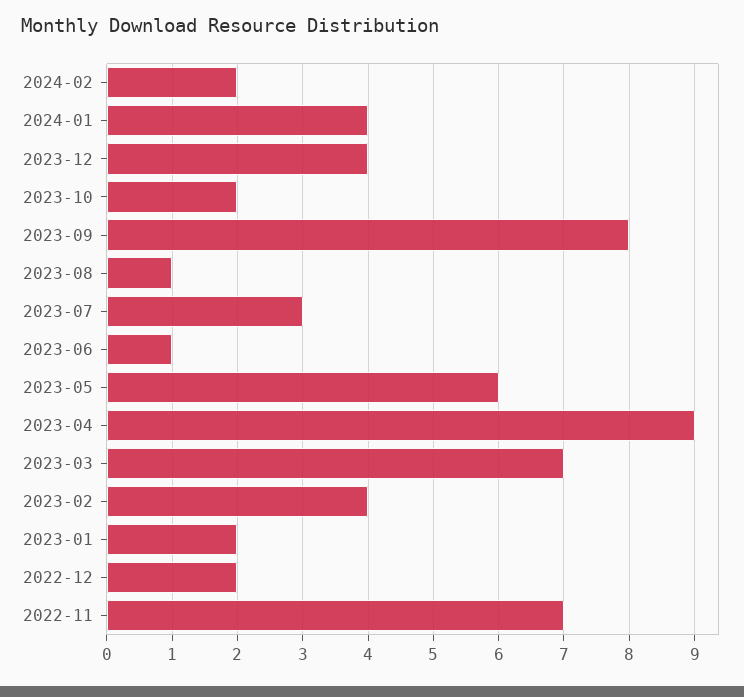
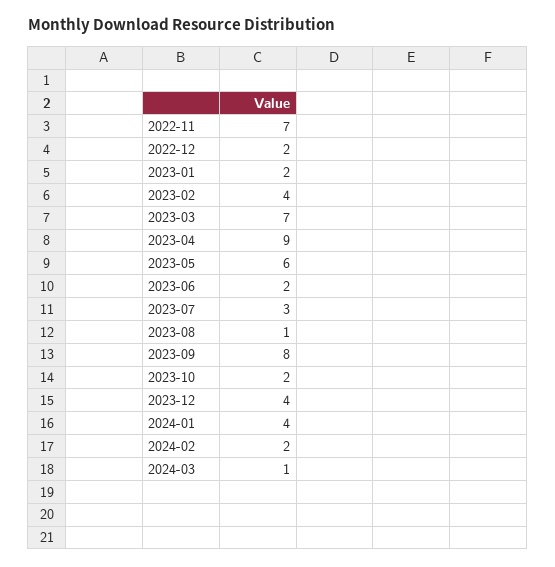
2023-06: 1 -> 2
2024-03: none -> 1

